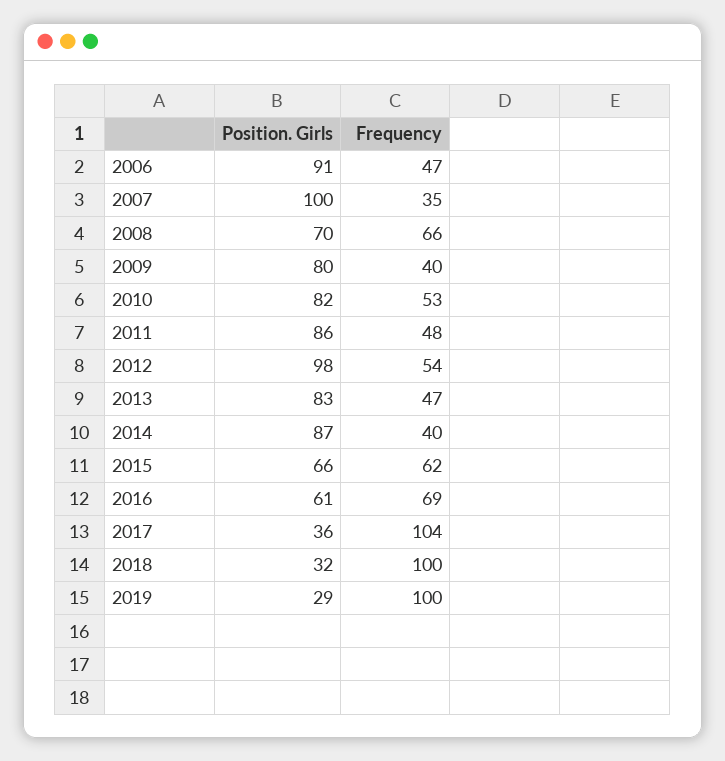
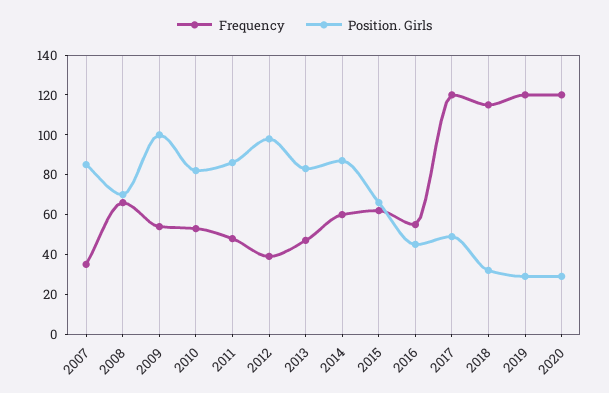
Position. Girls, 2006: 91 -> none
Frequency, 2006: 47 -> none
Position. Girls, 2007: 100 -> 85
Position. Girls, 2009: 80 -> 100
Frequency, 2009: 40 -> 55
Frequency, 2012: 54 -> 40
Frequency, 2014: 40 -> 60
Position. Girls, 2016: 61 -> 45
Frequency, 2016: 69 -> 55
Position. Girls, 2017: 36 -> 50
Frequency, 2017: 104 -> 120
Frequency, 2018: 100 -> 115
Frequency, 2019: 100 -> 120
Frequency, 2020: none -> 120
Position. Girls, 2020: none -> 30

